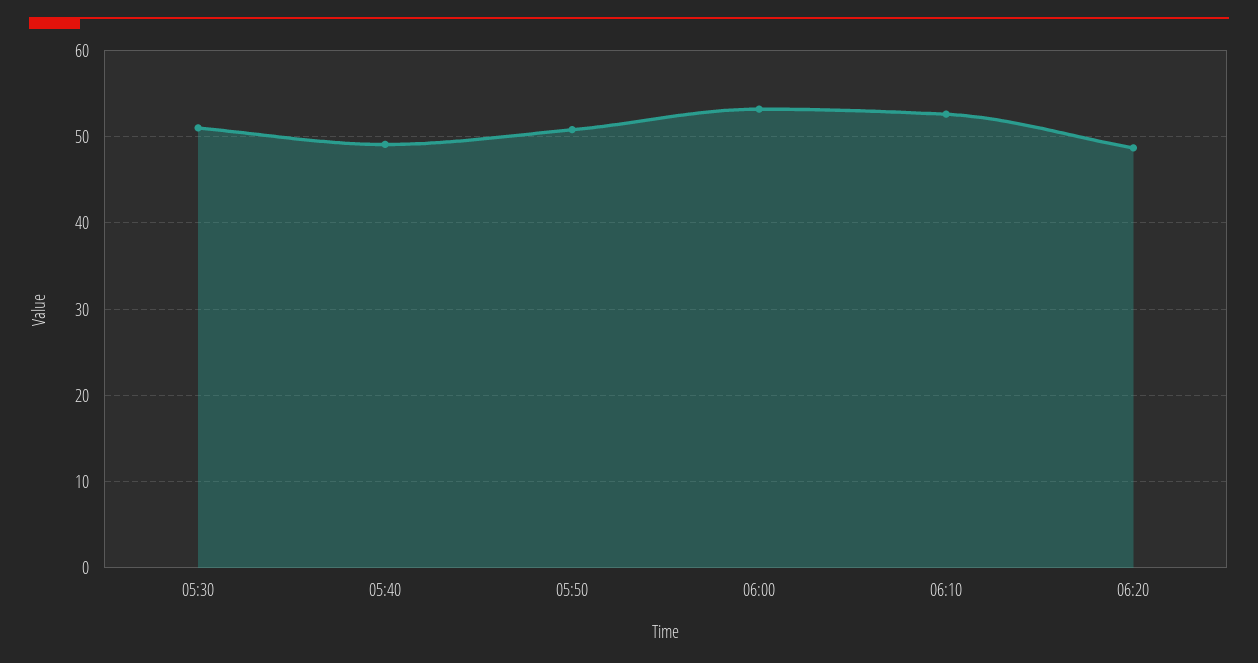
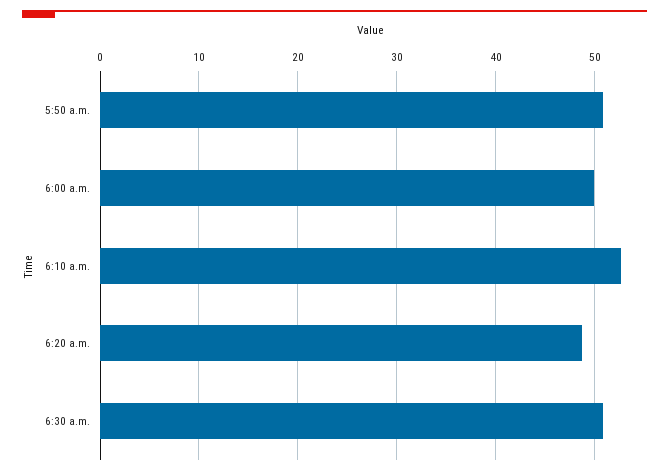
05:30: 51 -> none
05:40: 49 -> none
06:00: 53 -> 50
6:30 a.m.: none -> 51

